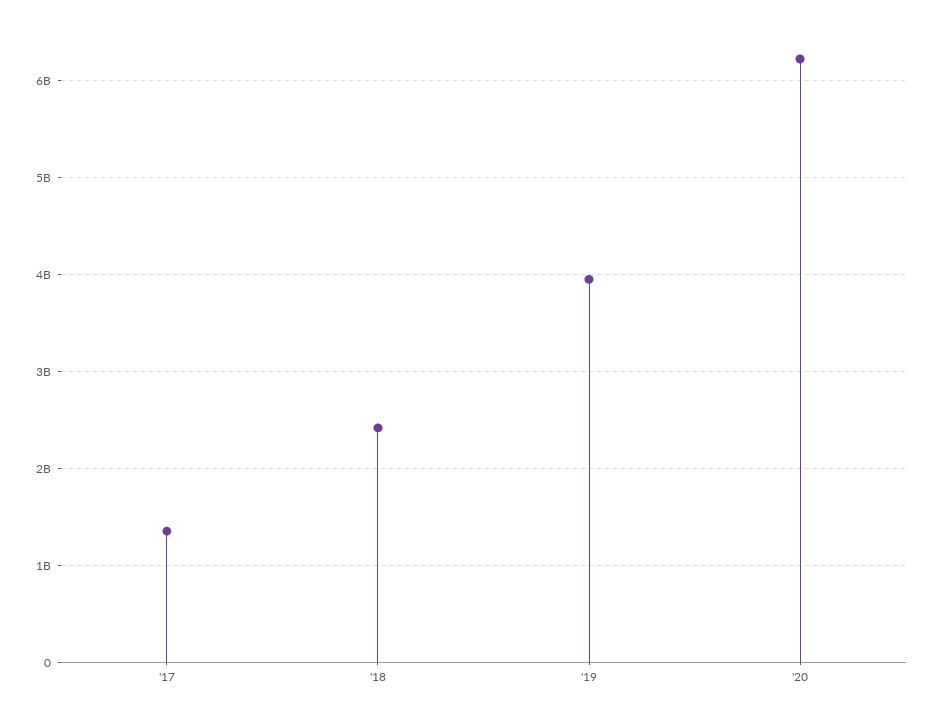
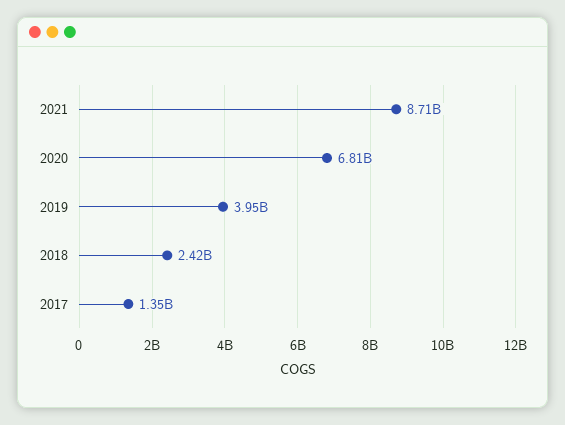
'20: 6200000000 -> 6810000000
2021: none -> 8710000000

